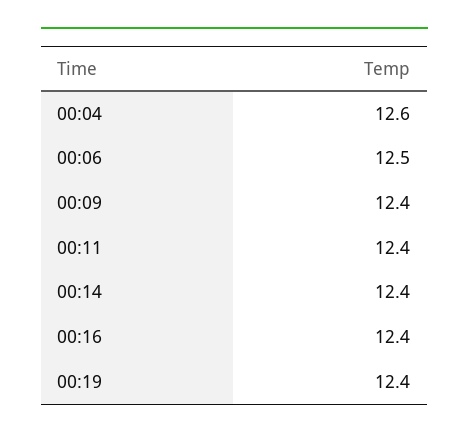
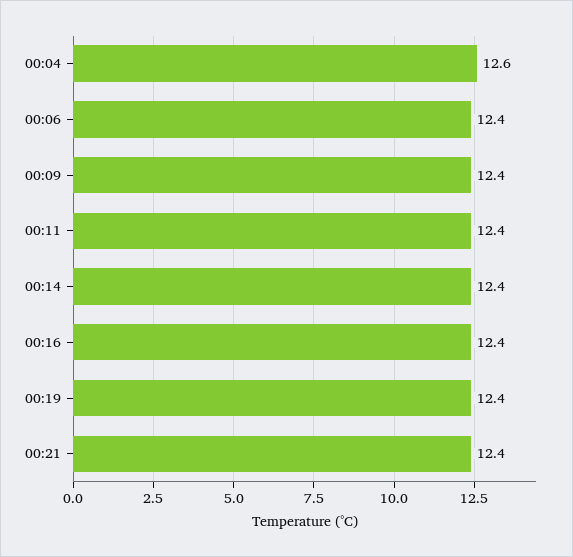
00:06: 12.5 -> 12.4
00:21: none -> 12.4

